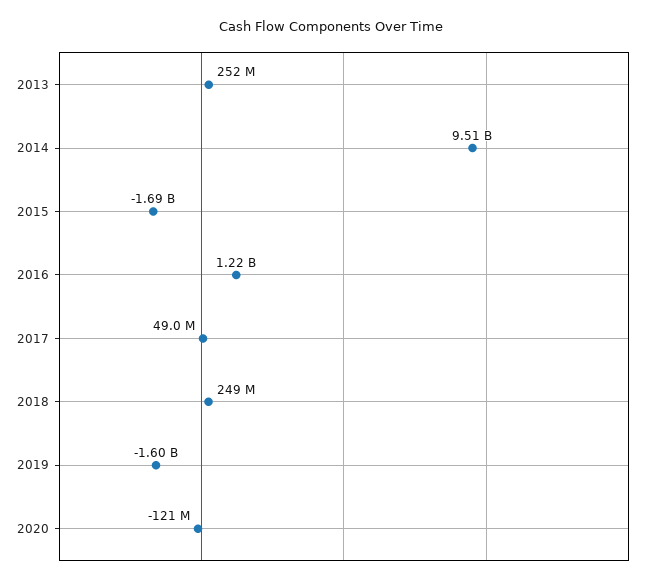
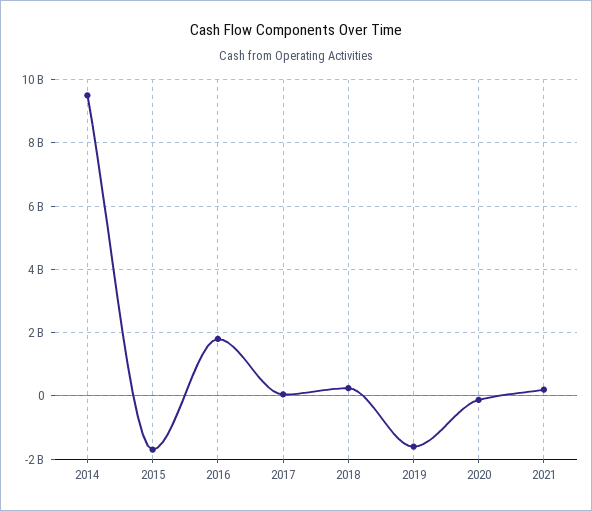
2013: 252000000 -> none
2016: 1220000000 -> 1800000000
2021: none -> 200000000

